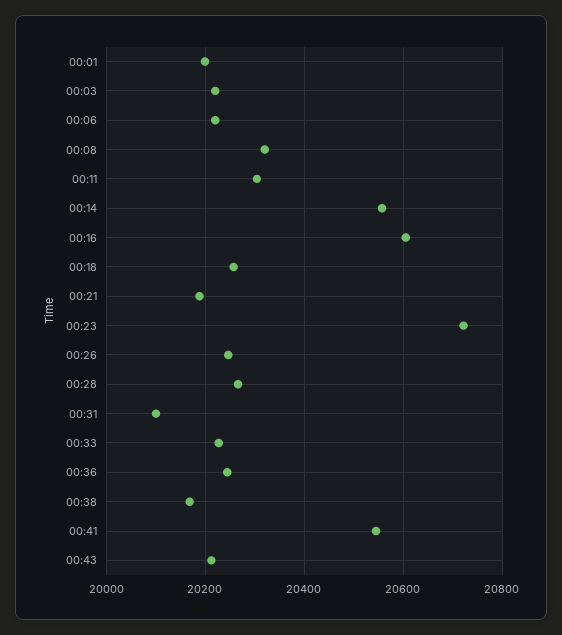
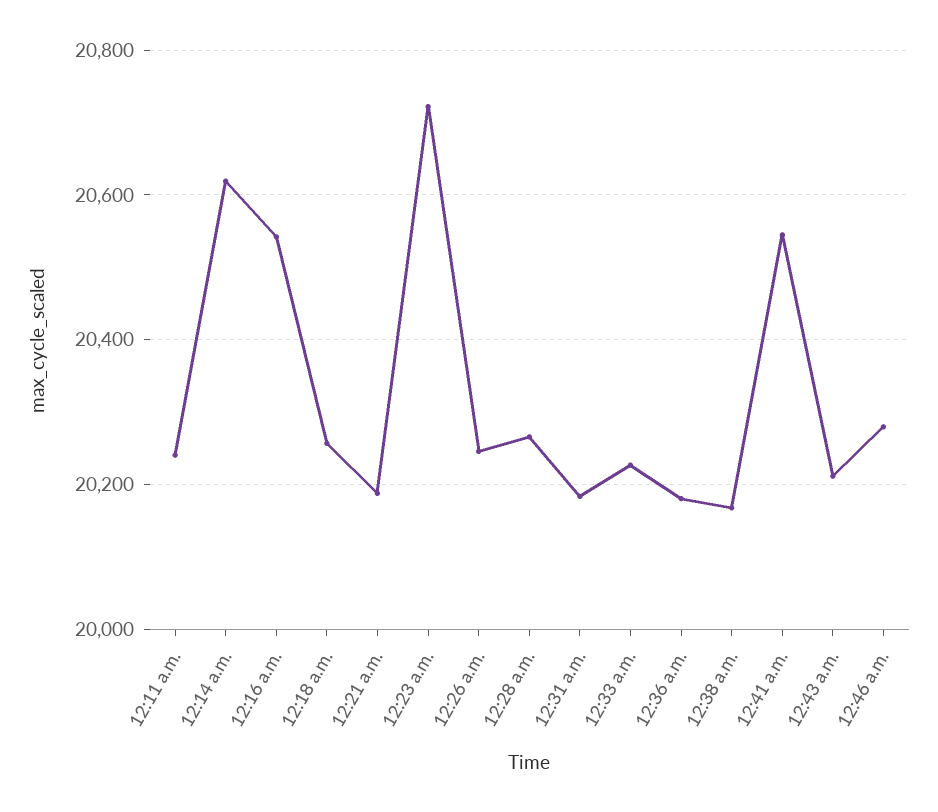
00:01: 20200 -> none
00:03: 20220 -> none
00:06: 20220 -> none
00:08: 20320 -> none
00:11: 20300 -> 20240
00:14: 20560 -> 20620
00:16: 20600 -> 20540
00:31: 20100 -> 20180
00:36: 20240 -> 20180
12:46 a.m.: none -> 20280

